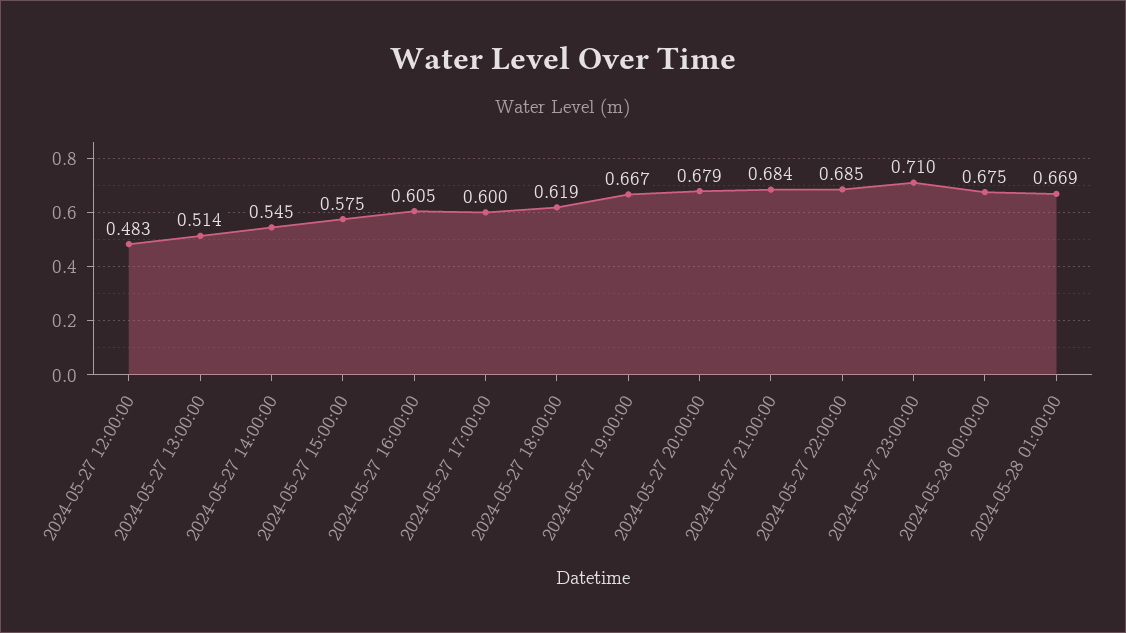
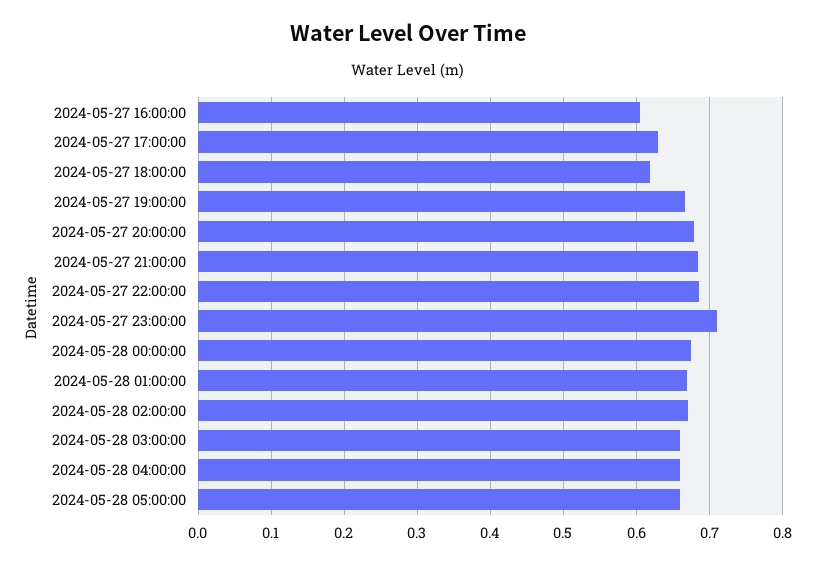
2024-05-27 12:00:00: 0.483 -> none
2024-05-27 13:00:00: 0.514 -> none
2024-05-27 14:00:00: 0.545 -> none
2024-05-27 15:00:00: 0.575 -> none
2024-05-27 17:00:00: 0.6 -> 0.63
2024-05-28 02:00:00: none -> 0.67
2024-05-28 03:00:00: none -> 0.66
2024-05-28 04:00:00: none -> 0.66
2024-05-28 05:00:00: none -> 0.66

